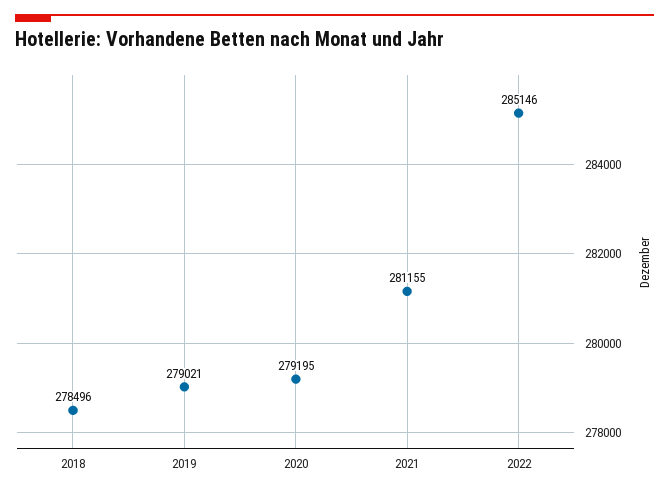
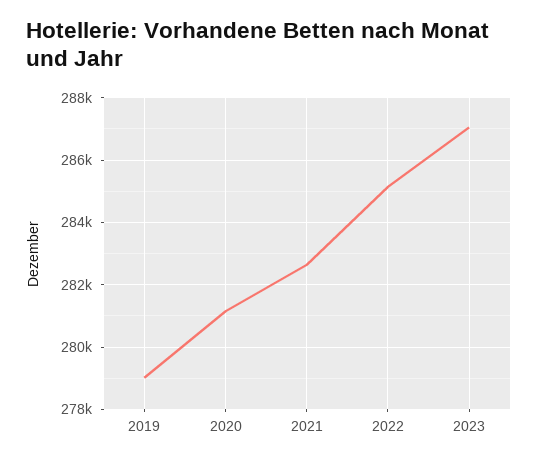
2018: 278496 -> none
2020: 279195 -> 281200
2021: 281155 -> 282600
2023: none -> 287000

